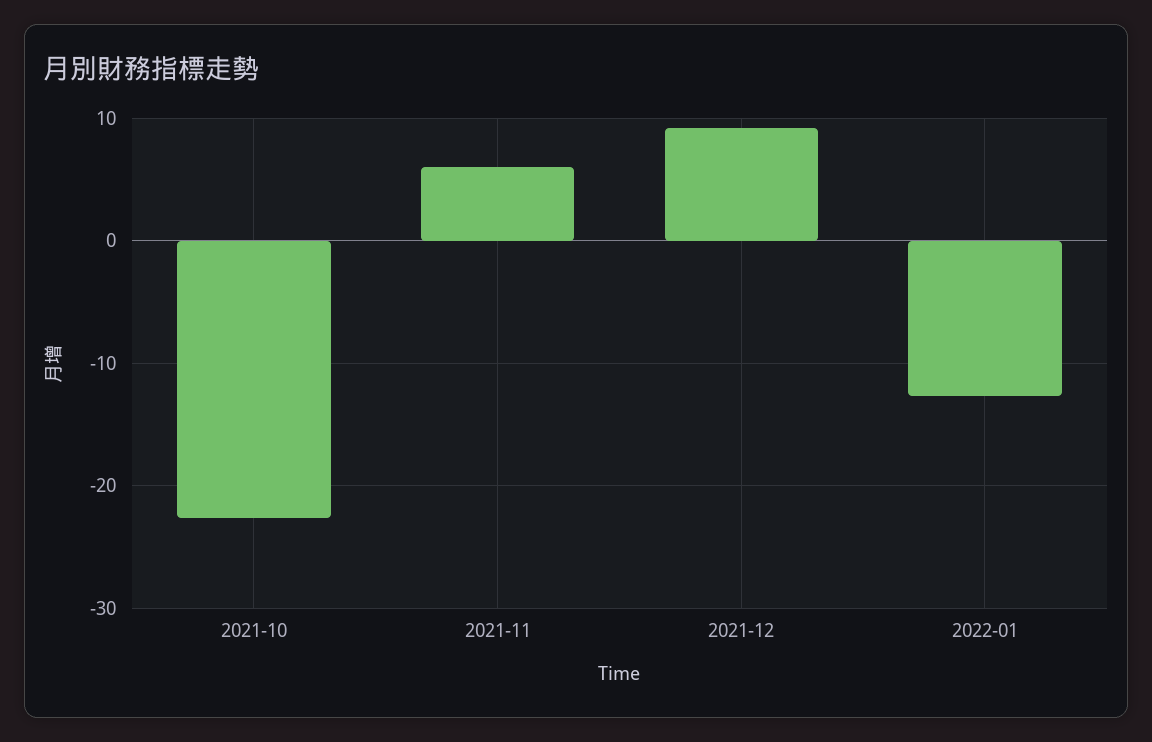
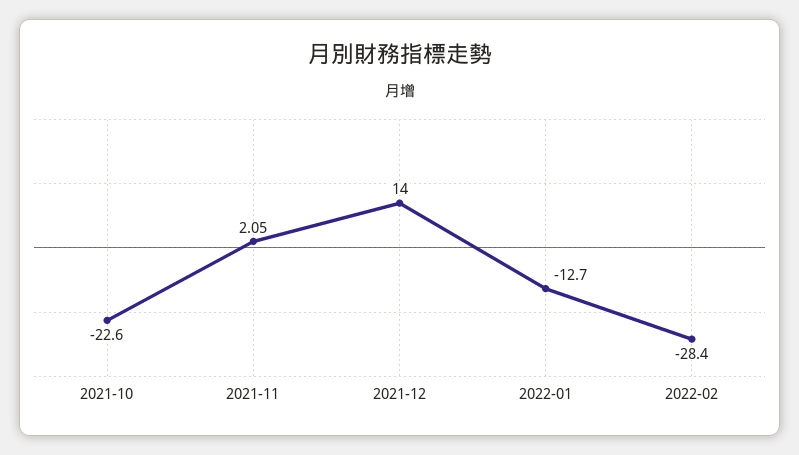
2021-11: 6 -> 2.05
2021-12: 9 -> 14
2022-02: none -> -28.4

